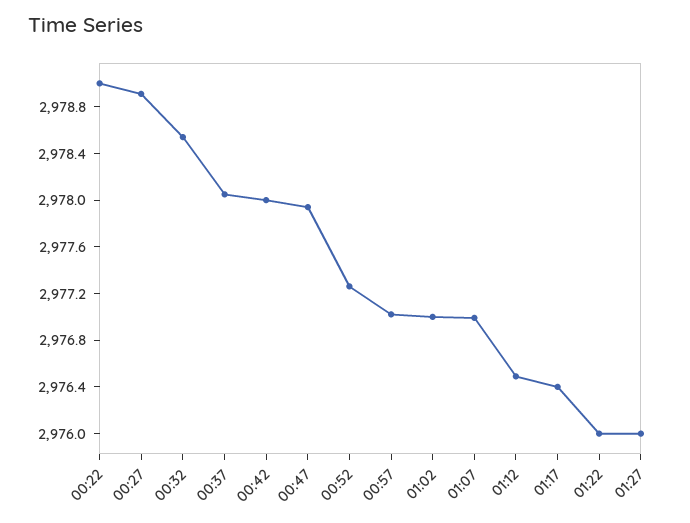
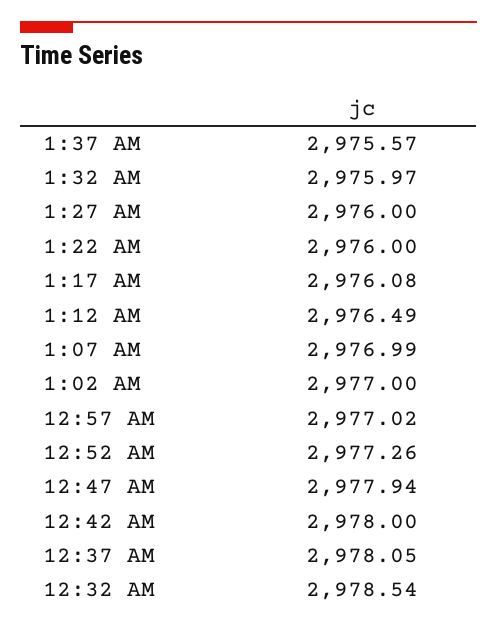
00:22: 2979 -> none
00:27: 2978.9 -> none
01:17: 2976.4 -> 2976.08
1:37 AM: none -> 2975.57
1:32 AM: none -> 2975.97

